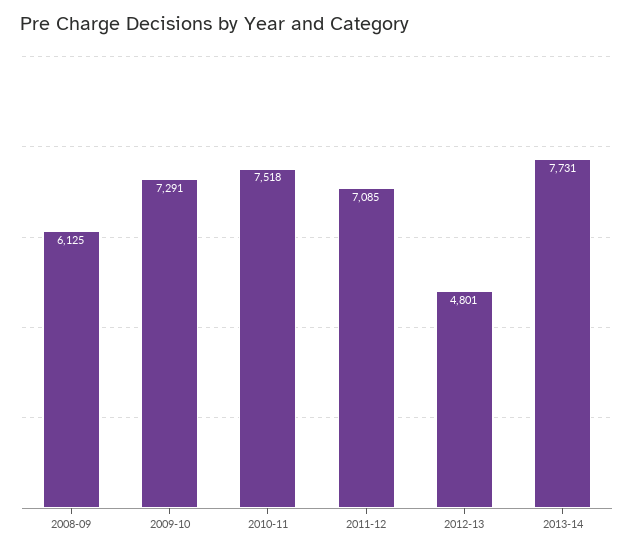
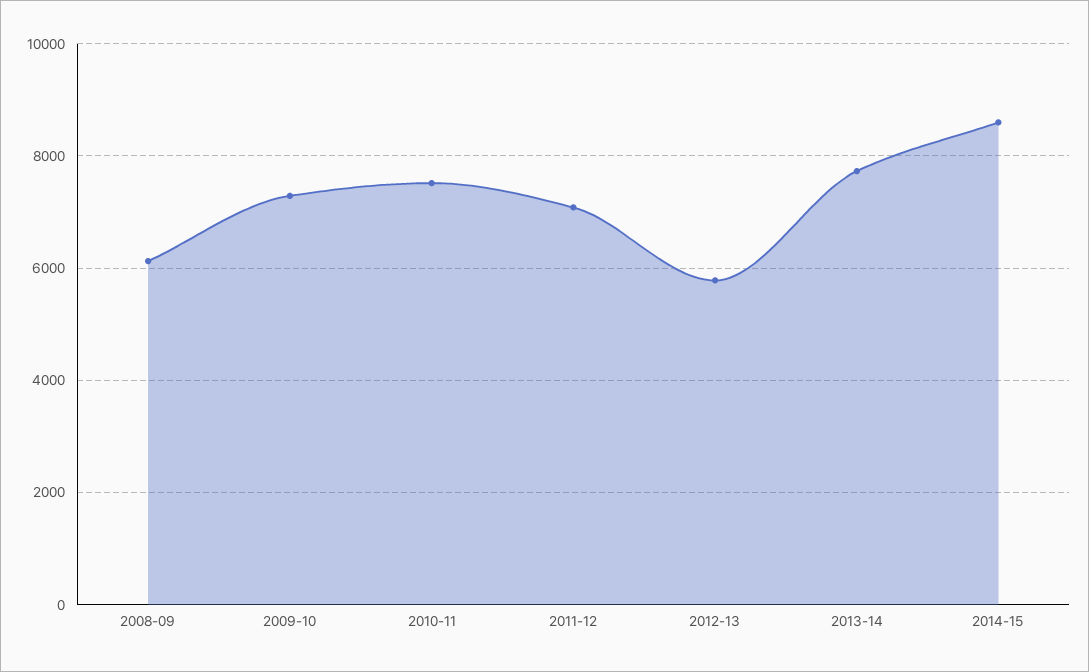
2012-13: 4801 -> 5800
2014-15: none -> 8600

